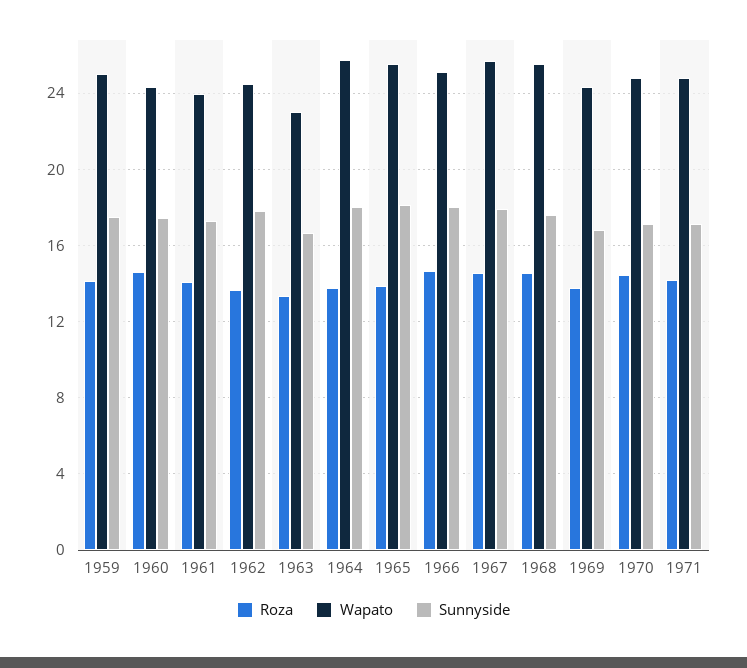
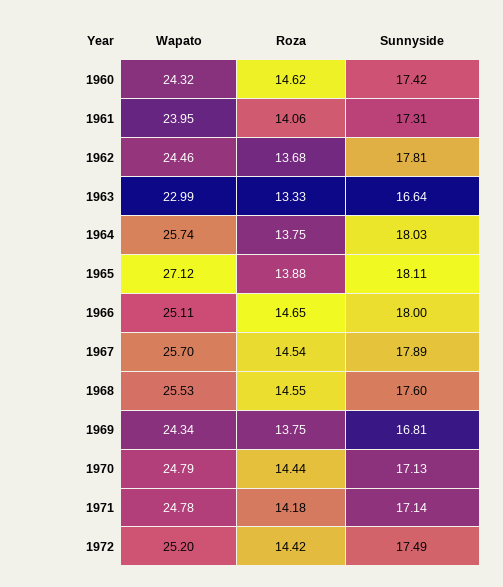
Roza, 1959: 14 -> none
Wapato, 1959: 25 -> none
Sunnyside, 1959: 17.5 -> none
Wapato, 1965: 25.5 -> 27.12
Wapato, 1972: none -> 25.2
Roza, 1972: none -> 14.42
Sunnyside, 1972: none -> 17.49

